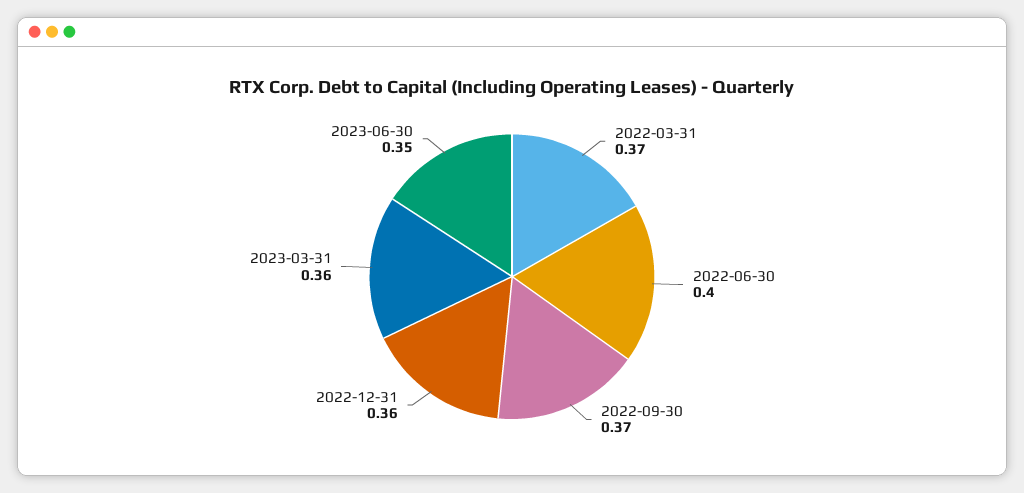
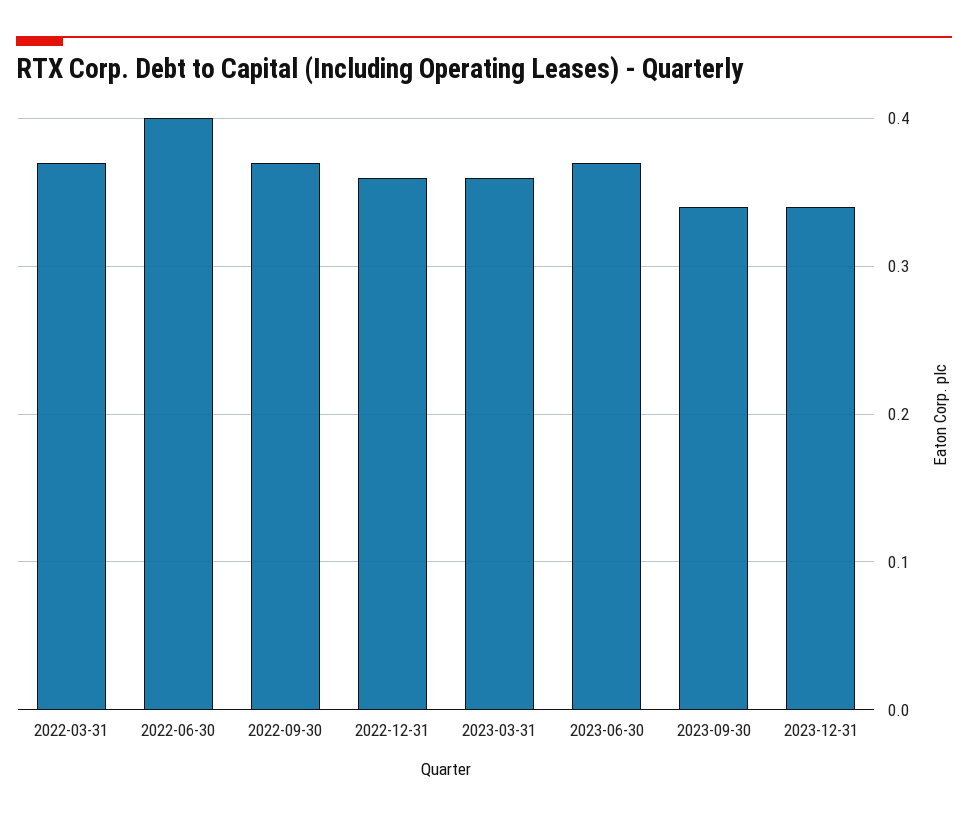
2023-06-30: 0.35 -> 0.37
2023-09-30: none -> 0.34
2023-12-31: none -> 0.34

